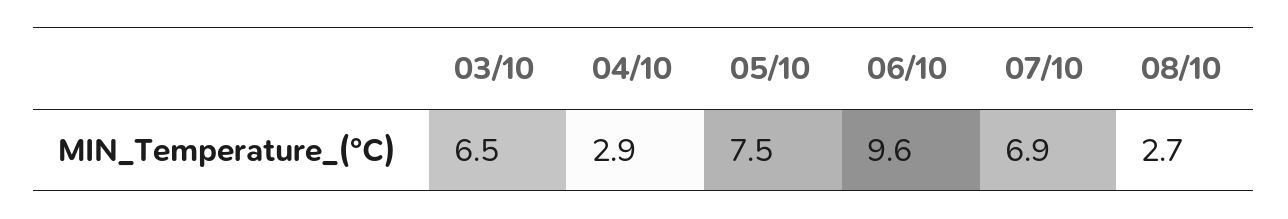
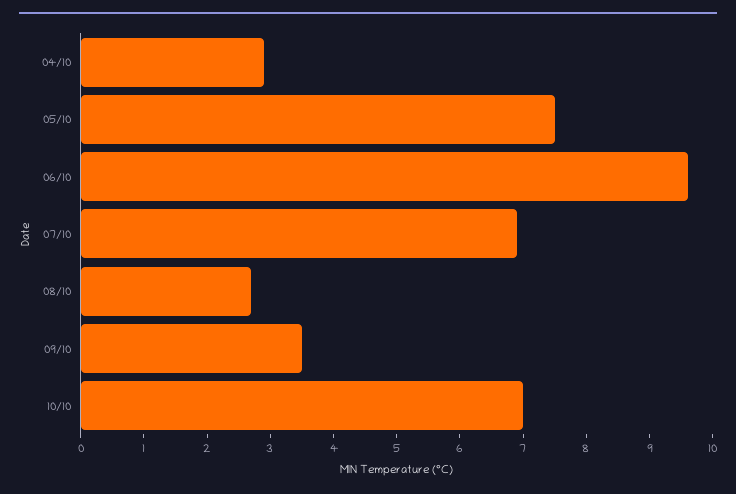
03/10: 6.5 -> none
09/10: none -> 3.5
10/10: none -> 7

